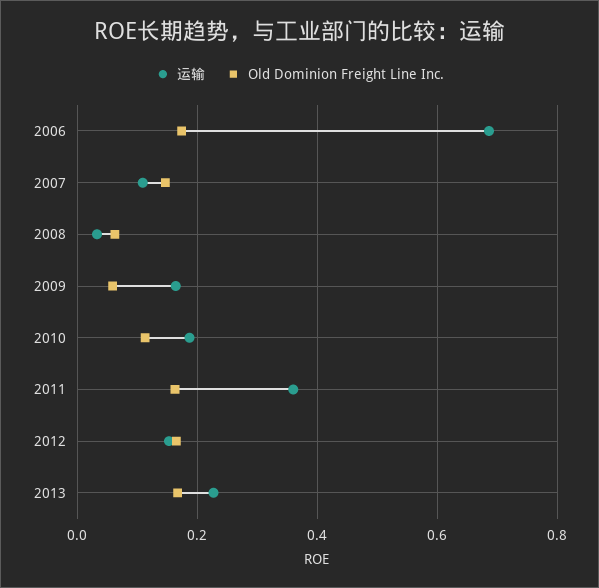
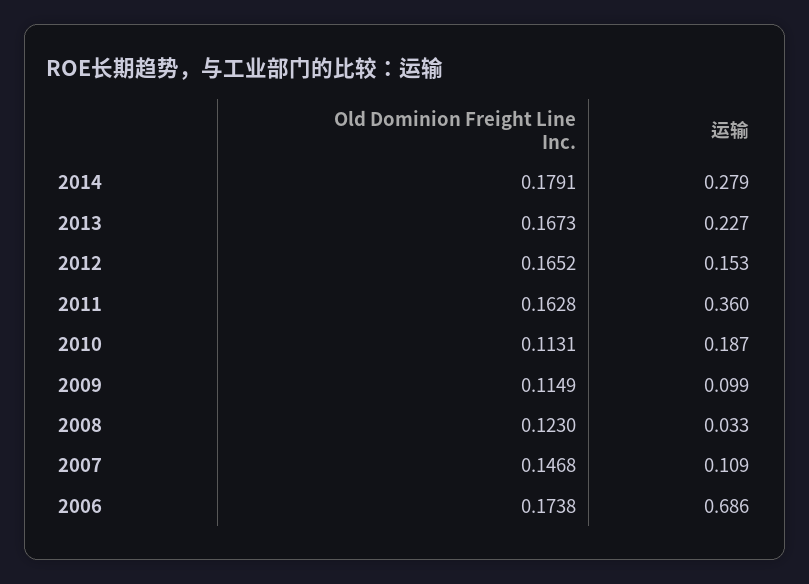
Old Dominion Freight Line Inc., 2008: 0.06 -> 0.123
运输, 2009: 0.16 -> 0.099
Old Dominion Freight Line Inc., 2009: 0.06 -> 0.1149
Old Dominion Freight Line Inc., 2014: none -> 0.1791
运输, 2014: none -> 0.279

